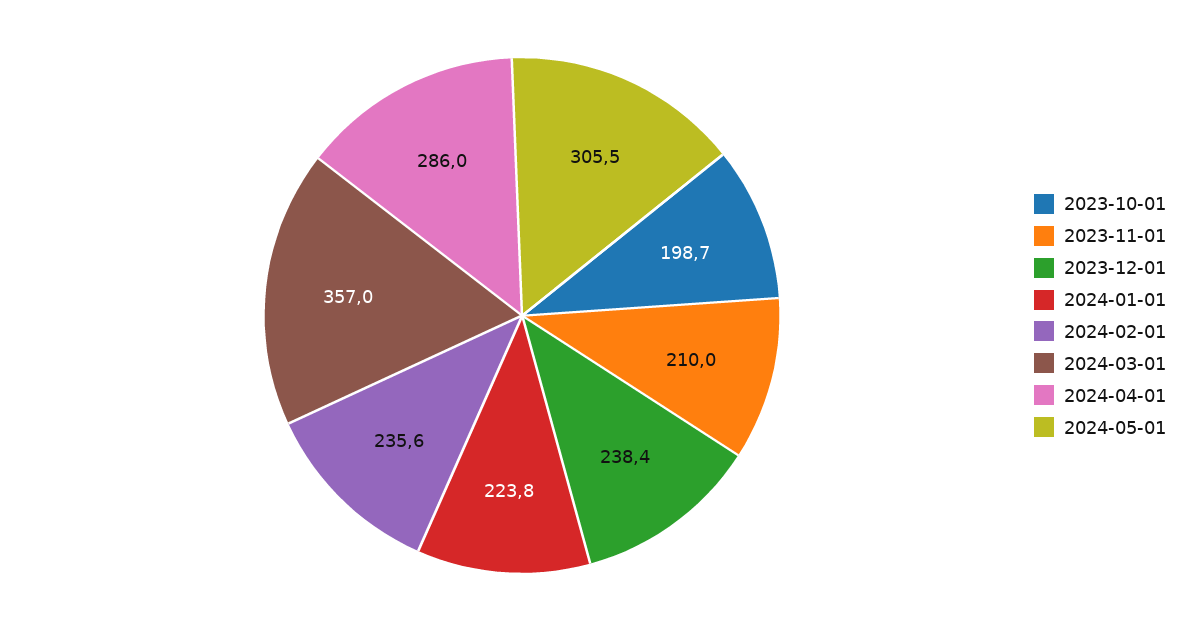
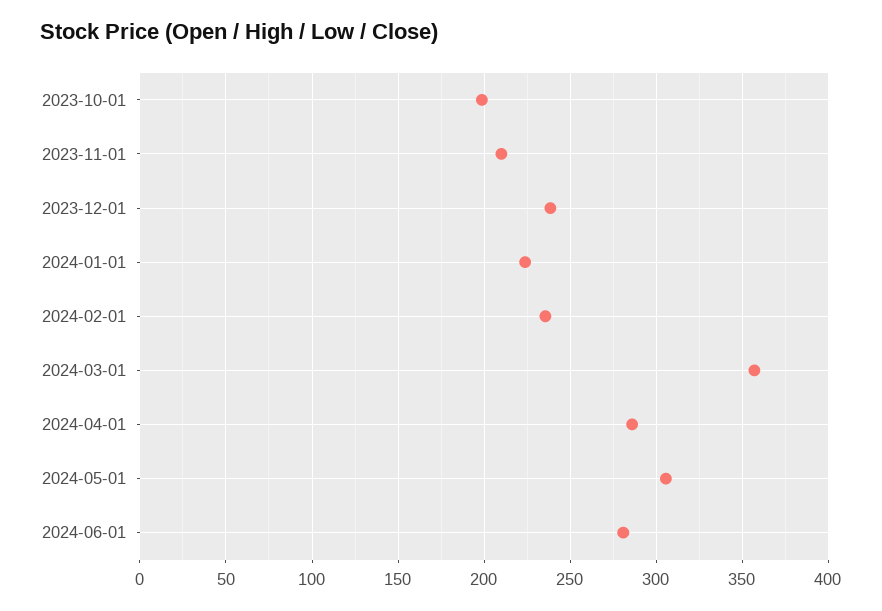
2024-06-01: none -> 280

